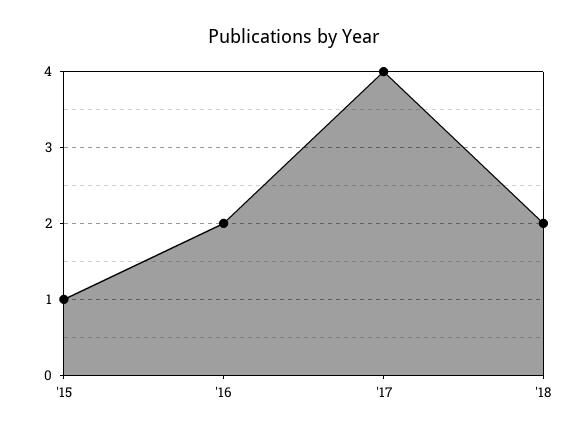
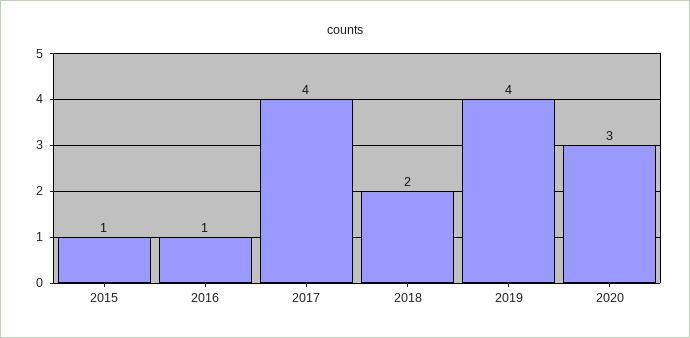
'16: 2 -> 1
2019: none -> 4
2020: none -> 3

